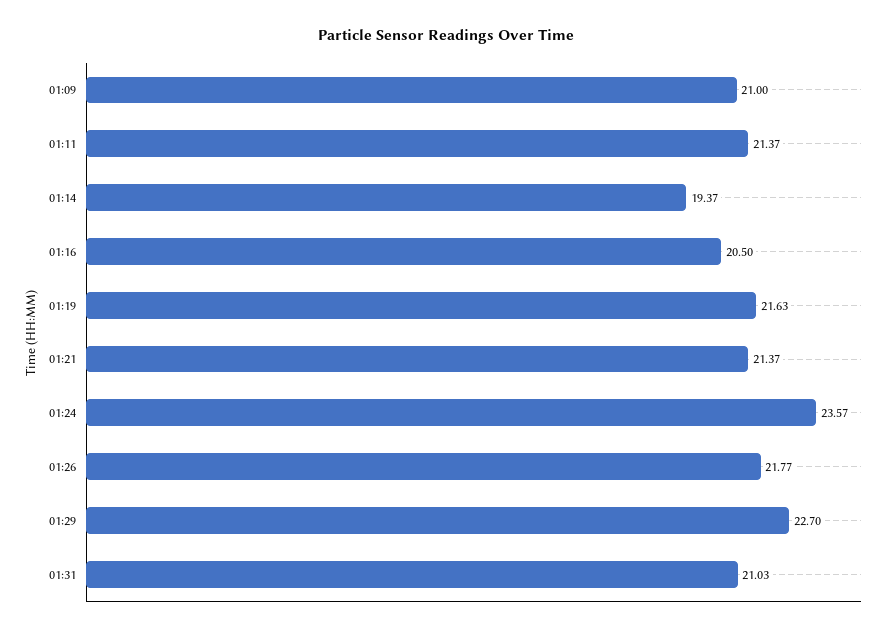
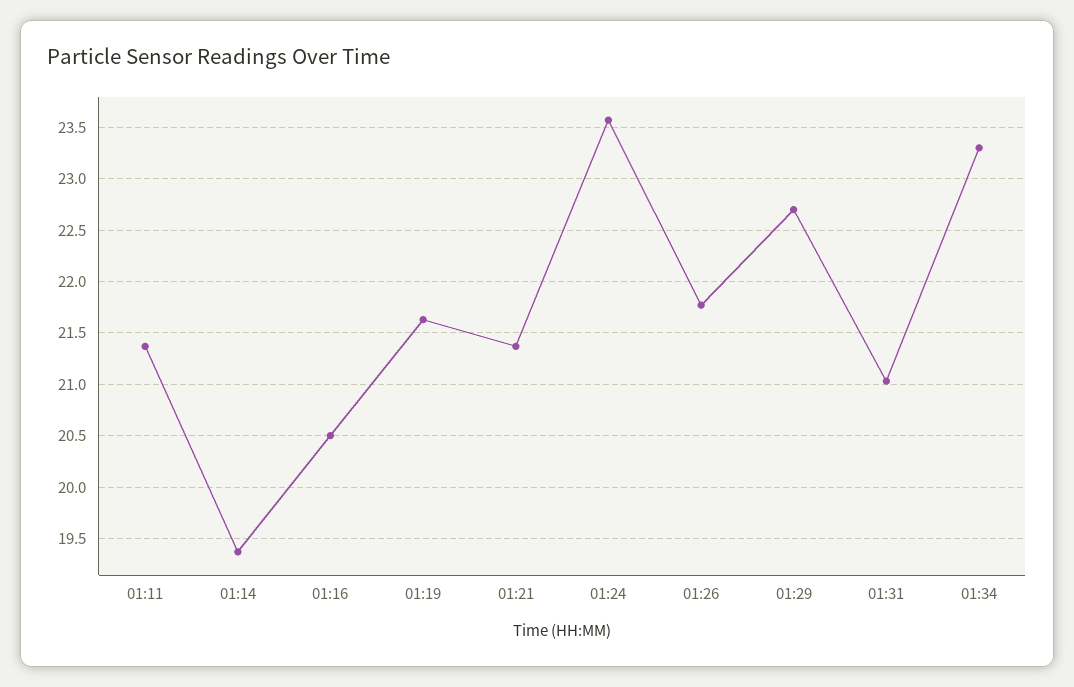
01:09: 21 -> none
01:34: none -> 23.3

